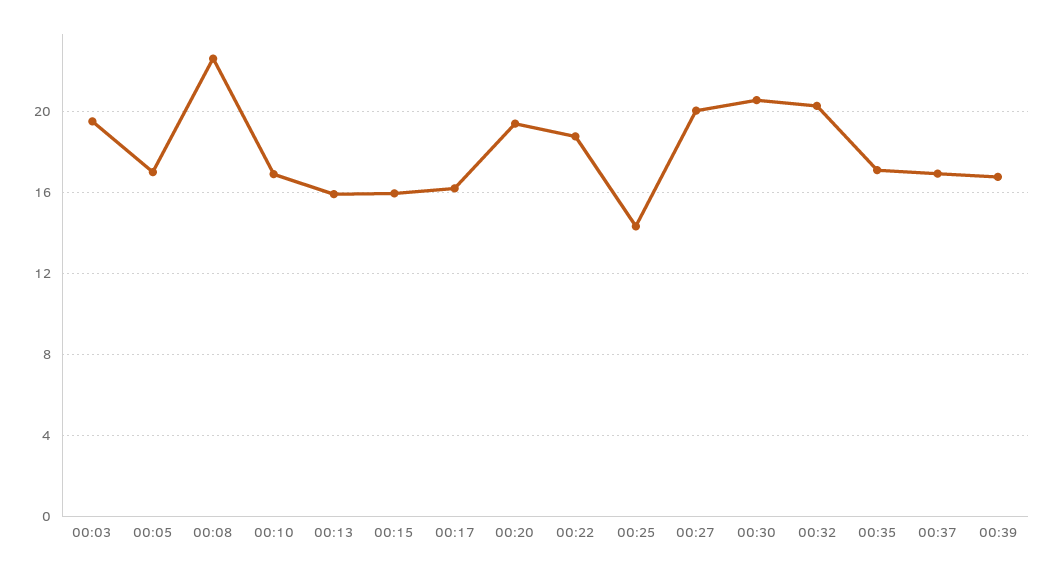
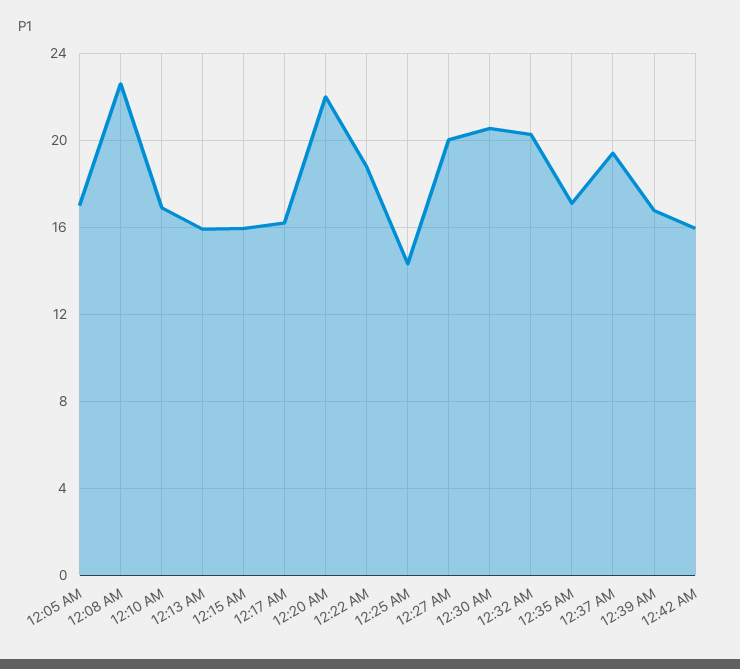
00:03: 19.5 -> none
00:20: 19.5 -> 22
00:37: 17 -> 19.5
12:42 AM: none -> 16

